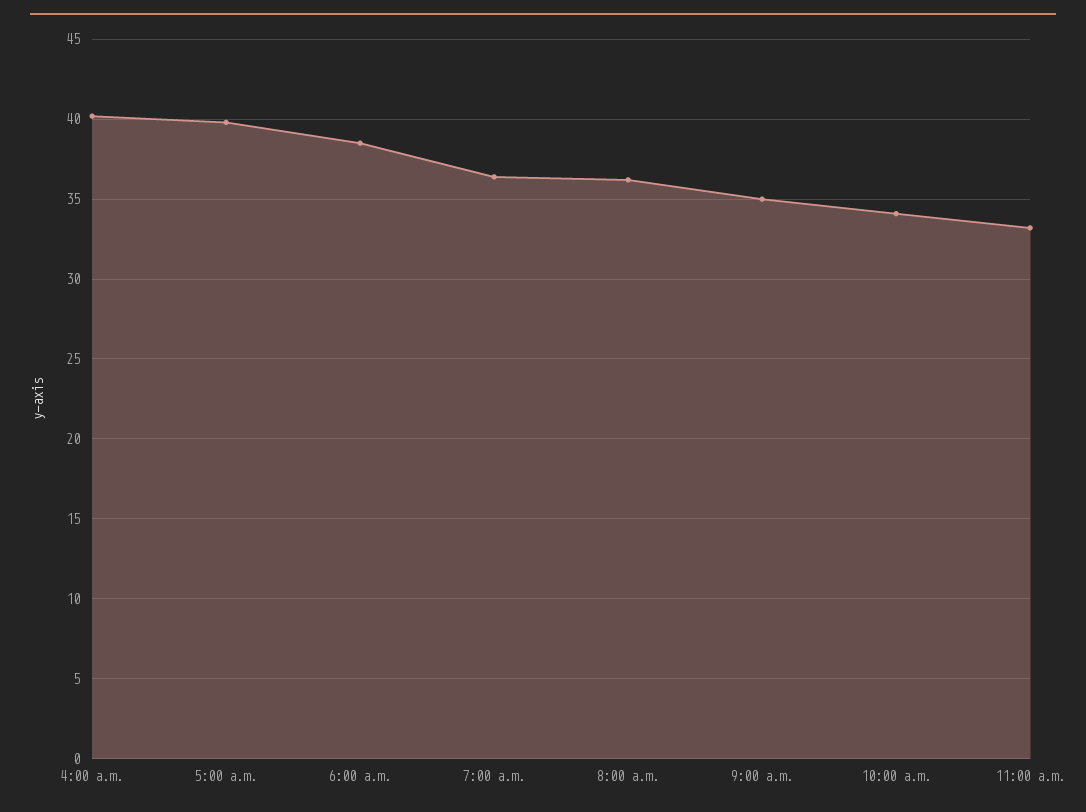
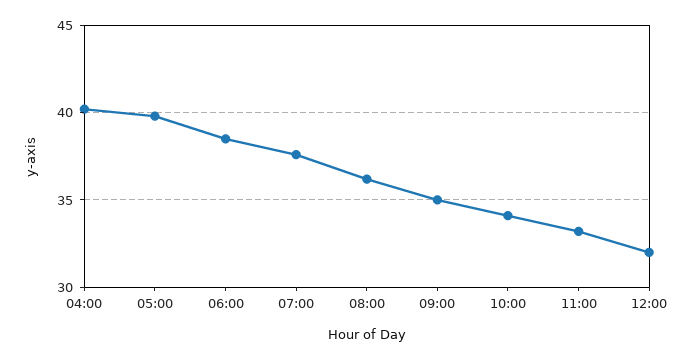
7:00 a.m.: 36.5 -> 37.5
12:00: none -> 32

